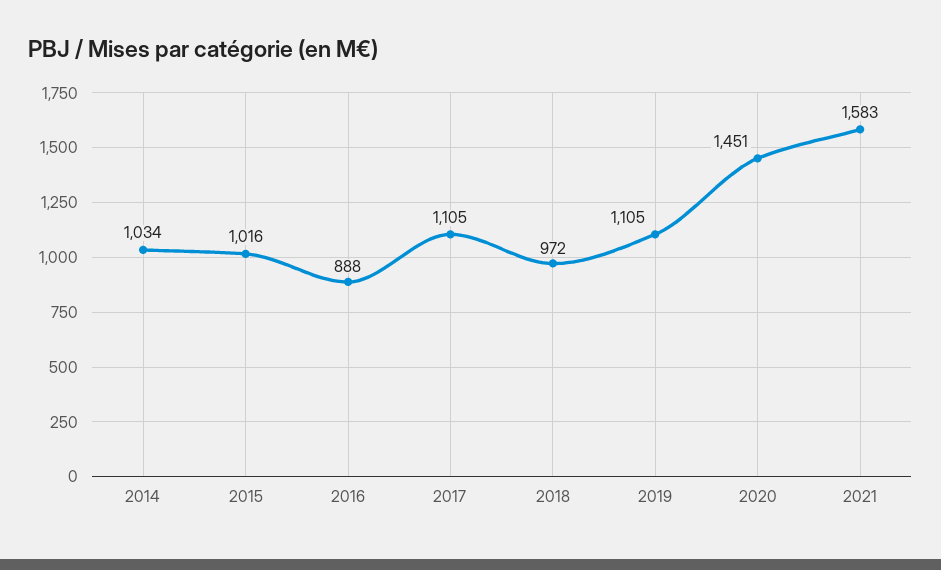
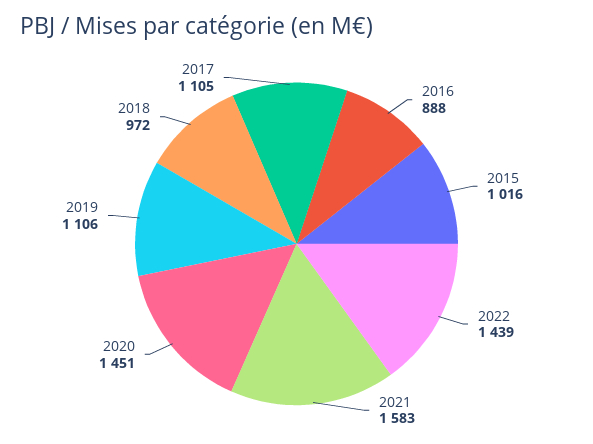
2014: 1034 -> none
2019: 1105 -> 1106
2022: none -> 1439

